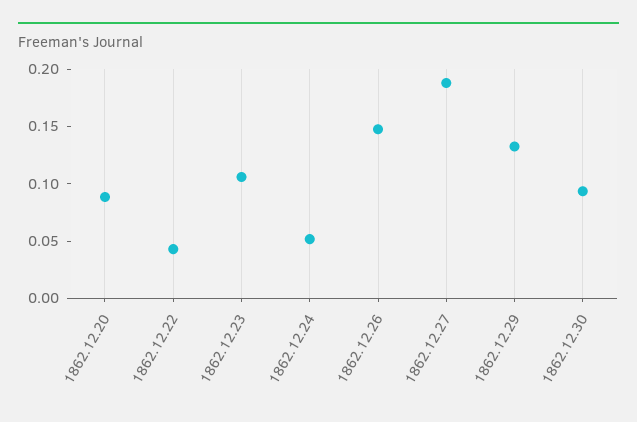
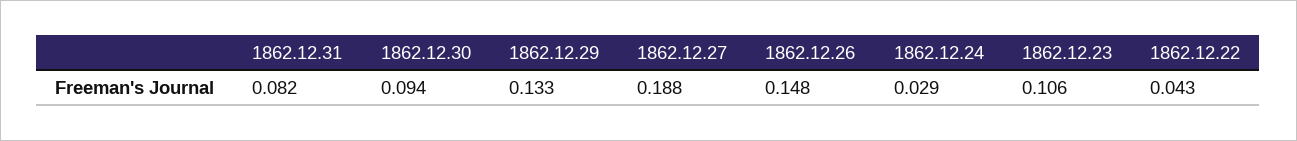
1862.12.20: 0.09 -> none
1862.12.24: 0.05 -> 0.029
1862.12.31: none -> 0.082

